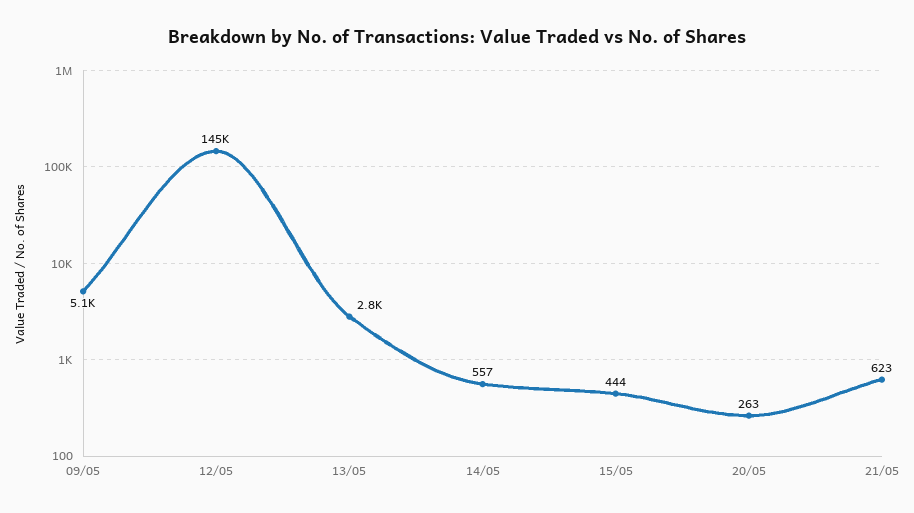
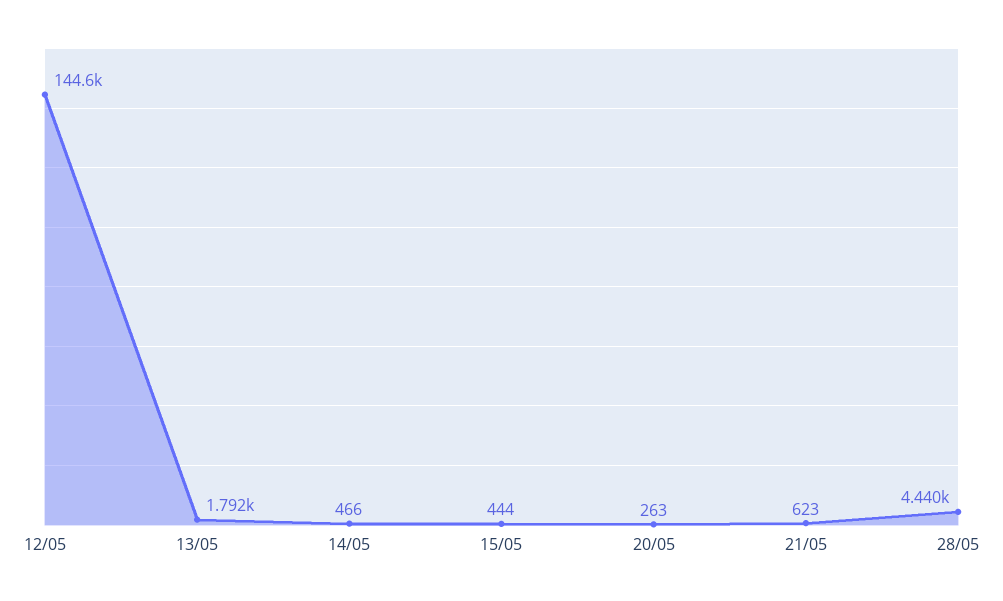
09/05: 5100 -> none
13/05: 2800 -> 1792
14/05: 557 -> 466
28/05: none -> 4440

